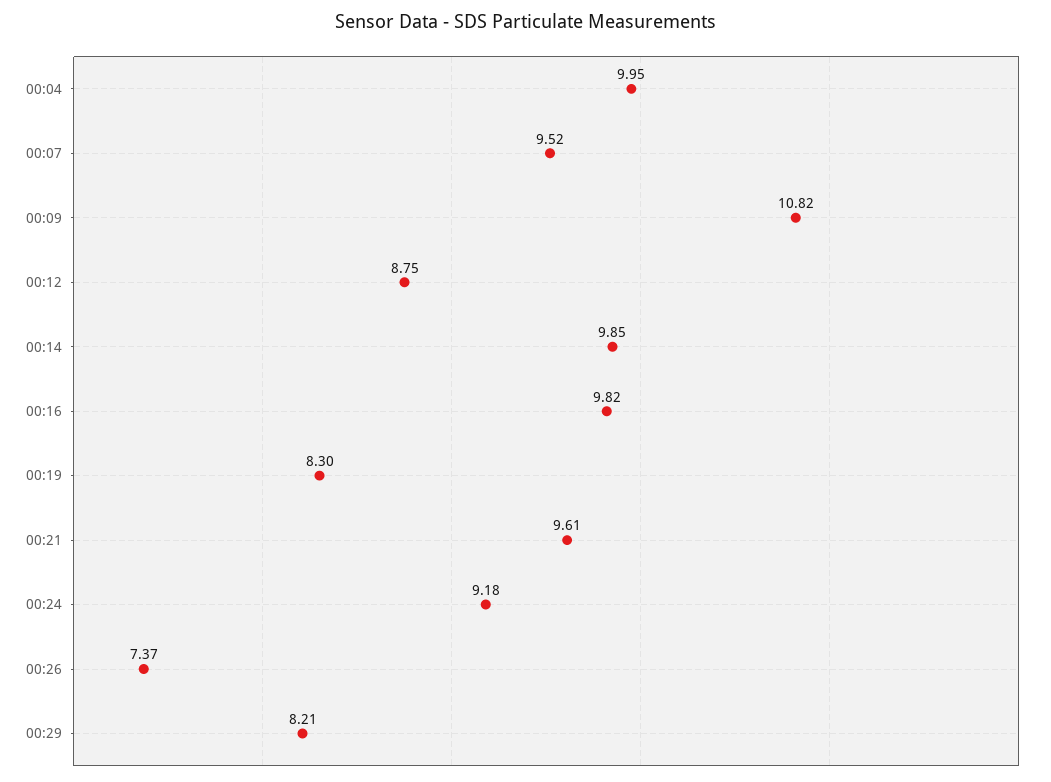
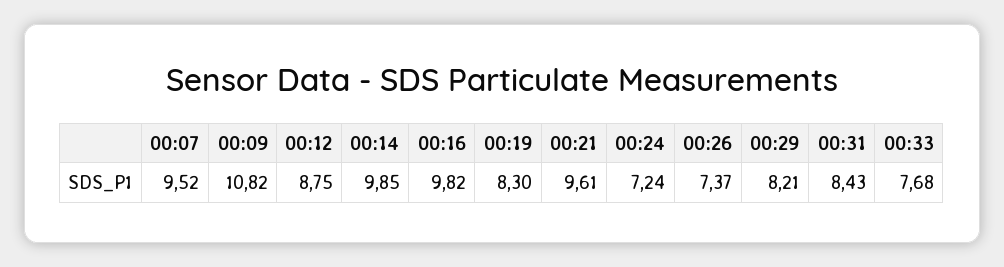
00:04: 9.95 -> none
00:24: 9.18 -> 7.24
00:31: none -> 8.43
00:33: none -> 7.68

